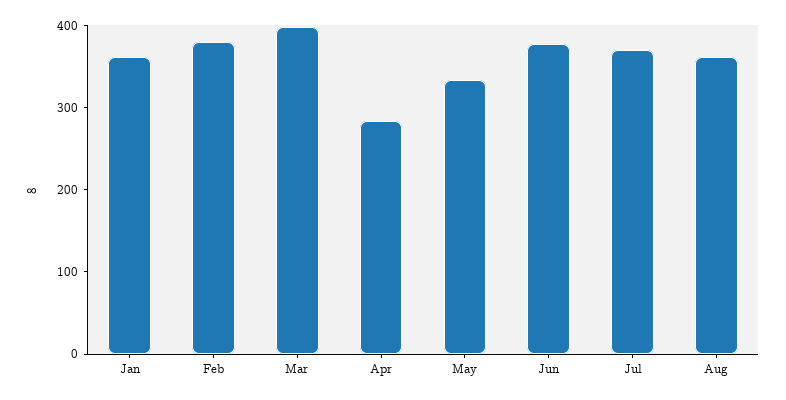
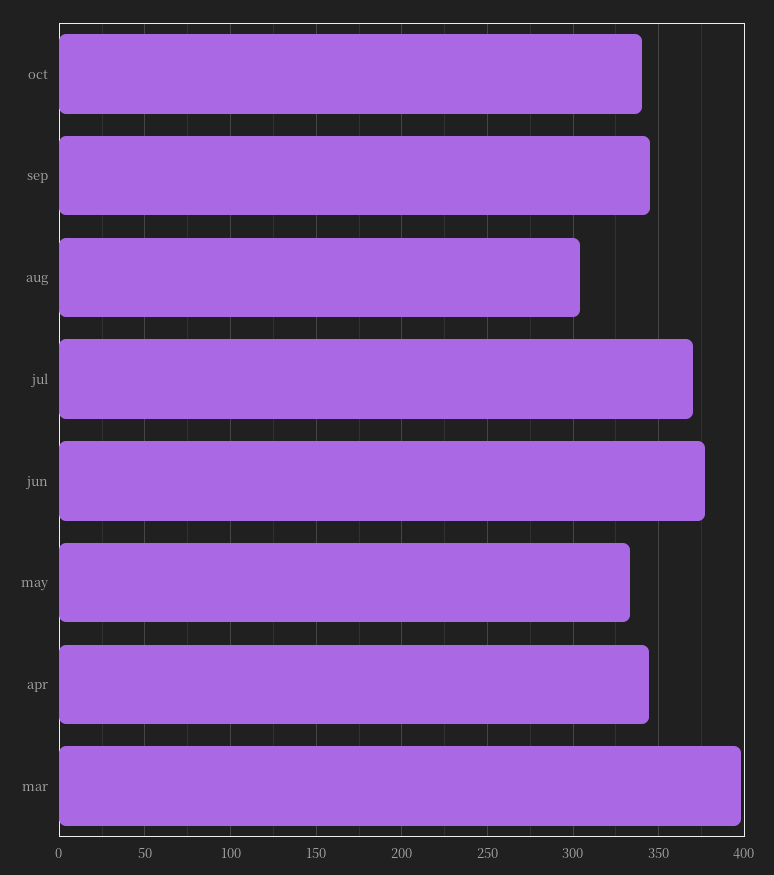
Jan: 360 -> none
Feb: 380 -> none
Apr: 280 -> 345
Aug: 360 -> 305
oct: none -> 340
sep: none -> 345

